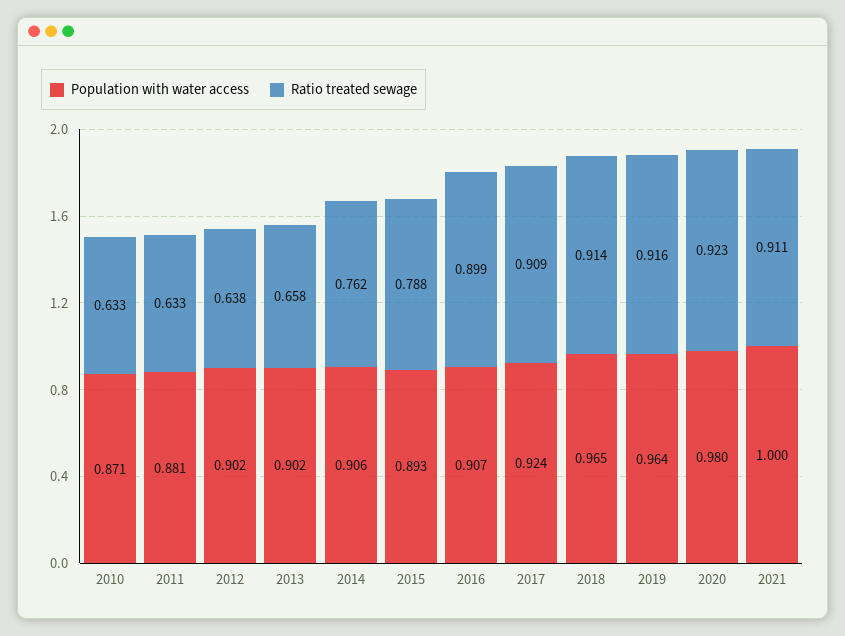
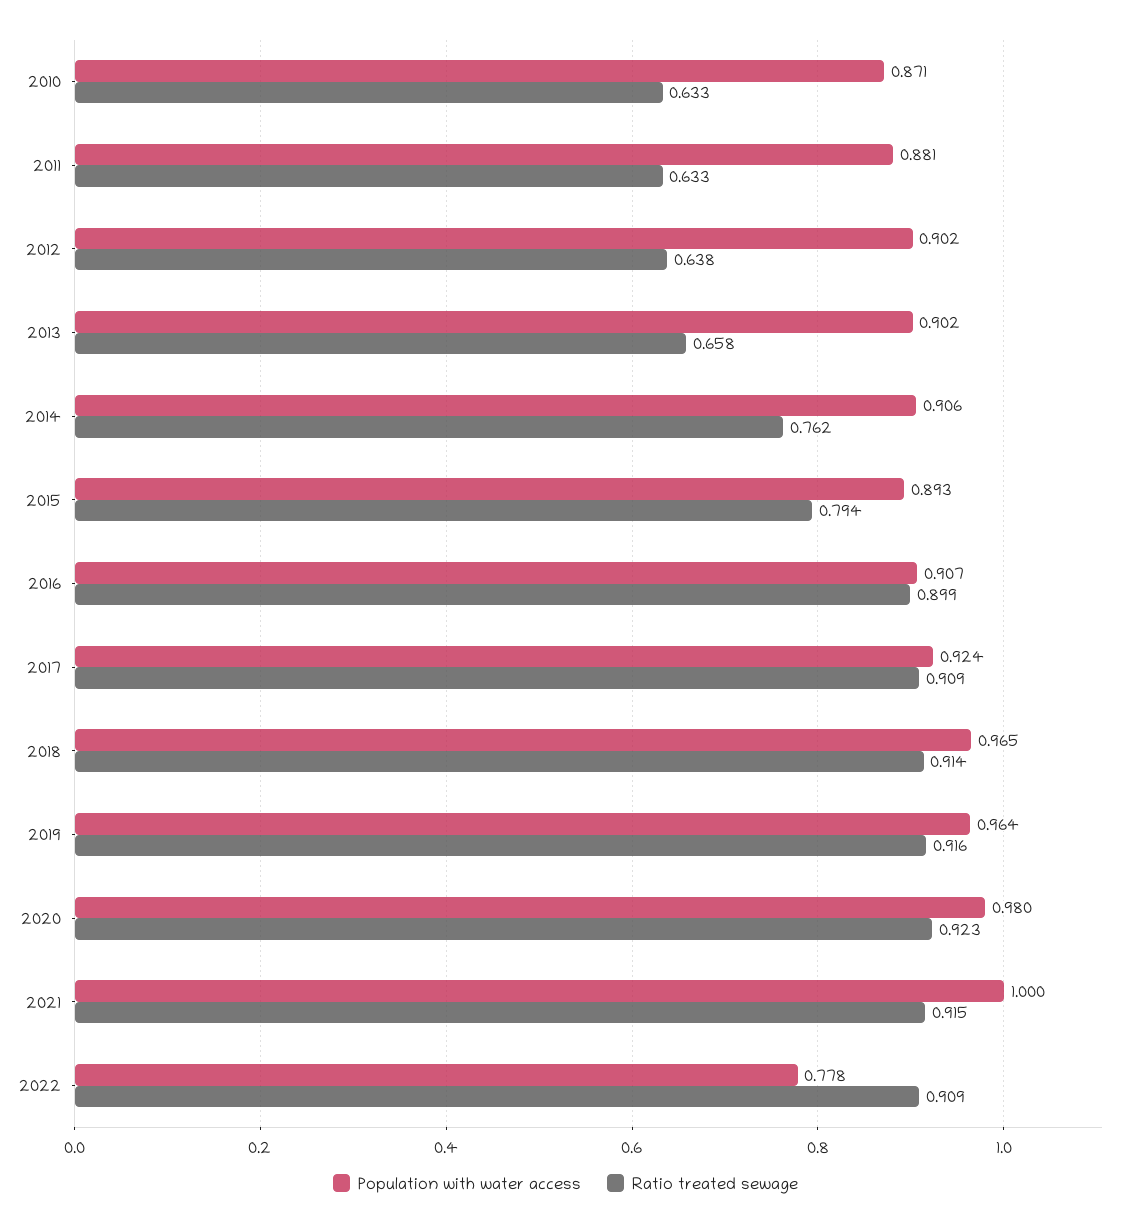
Ratio treated sewage, 2015: 0.788 -> 0.794
Ratio treated sewage, 2021: 0.911 -> 0.915
Population with water access, 2022: none -> 0.778
Ratio treated sewage, 2022: none -> 0.909

